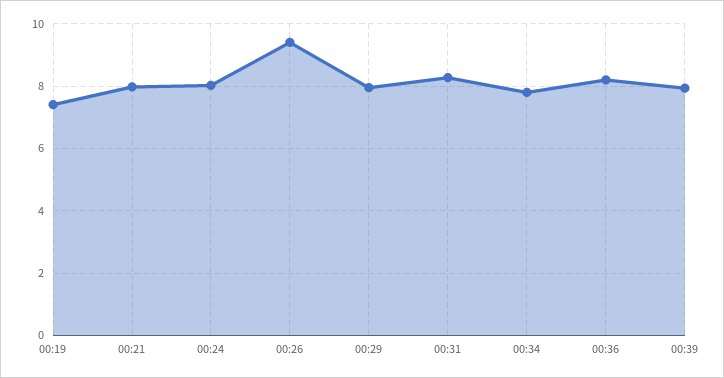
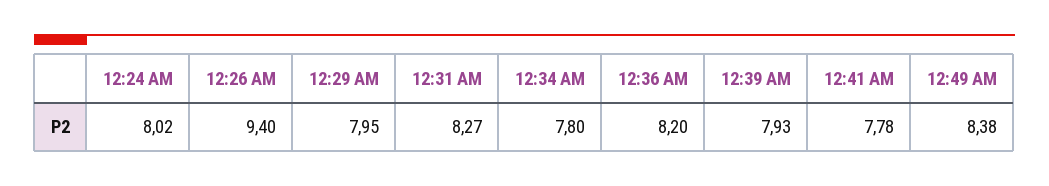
00:19: 7.4 -> none
00:21: 8 -> none
12:41 AM: none -> 7.78
12:49 AM: none -> 8.38

